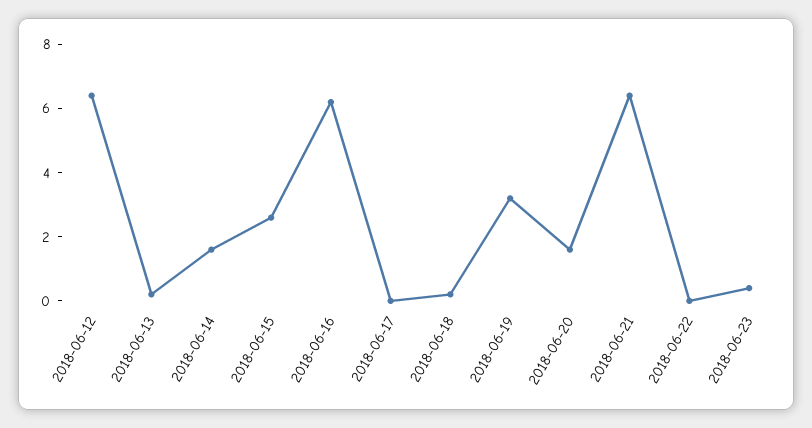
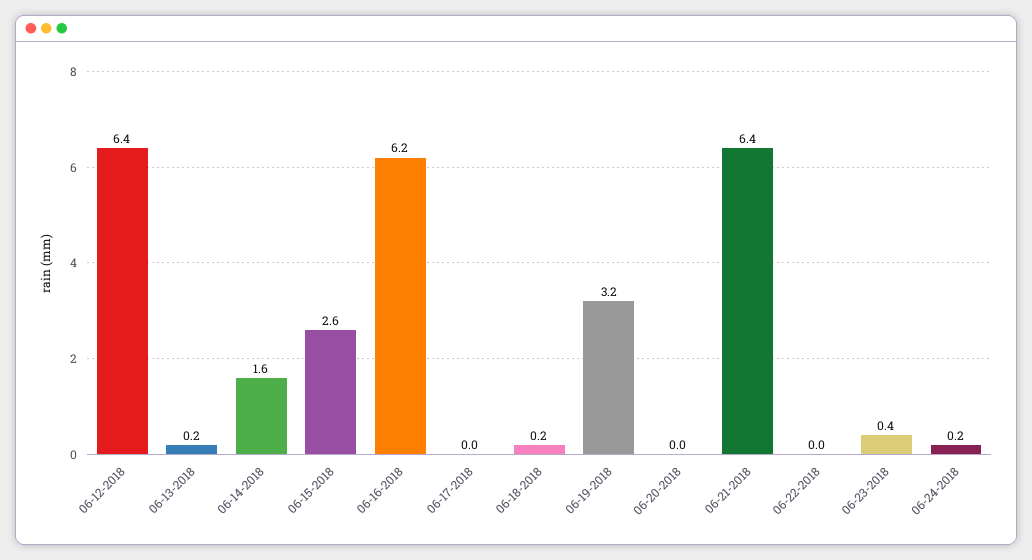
2018-06-20: 1.5 -> 0
06-24-2018: none -> 0.2

